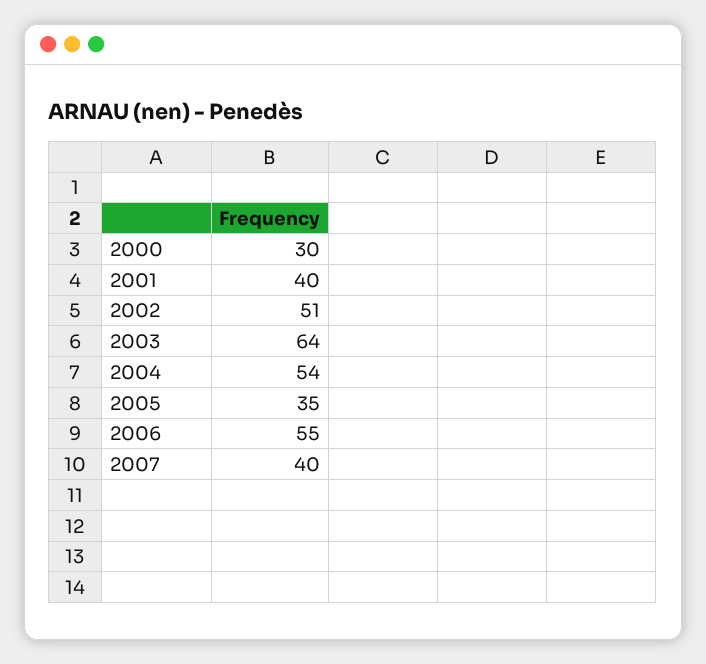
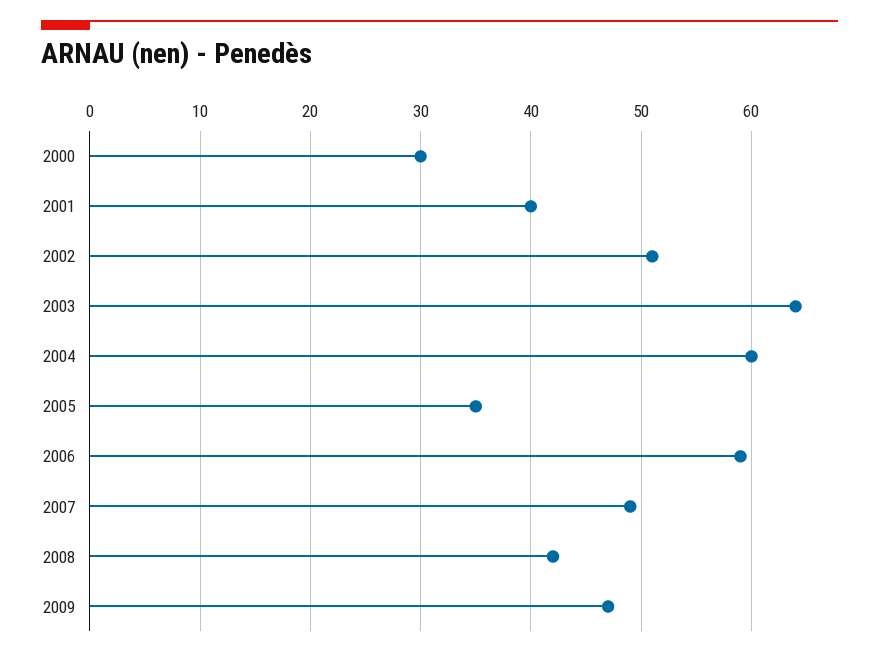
2004: 54 -> 60
2006: 55 -> 59
2007: 40 -> 49
2008: none -> 42
2009: none -> 47

